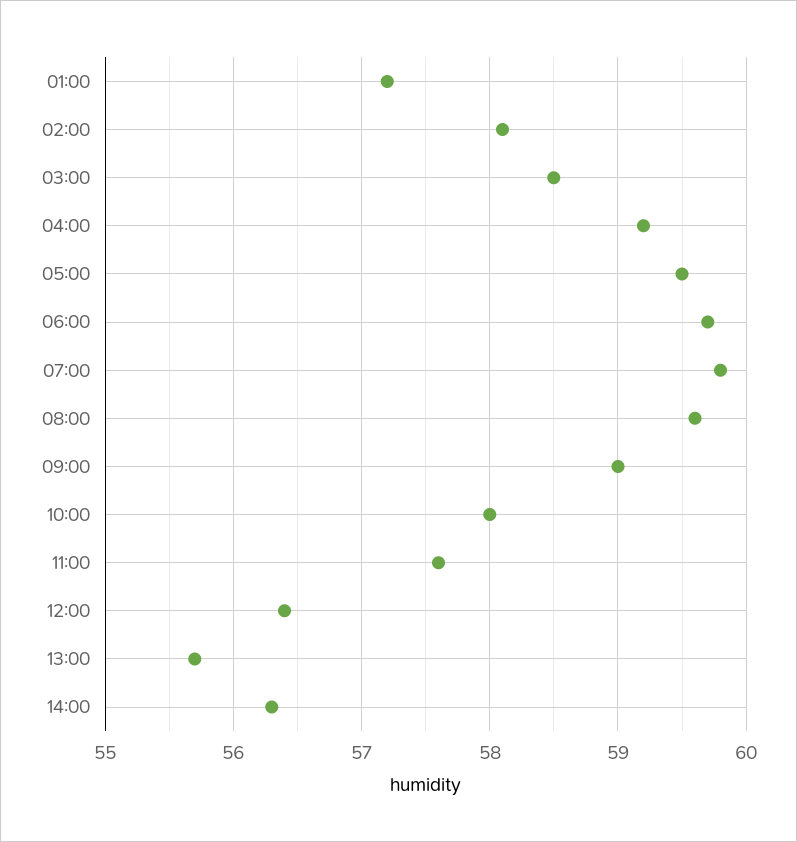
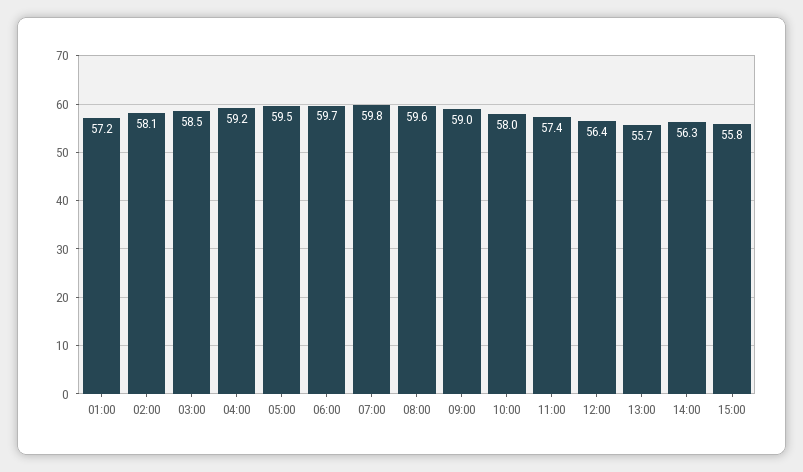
11:00: 57.6 -> 57.4
15:00: none -> 55.8

